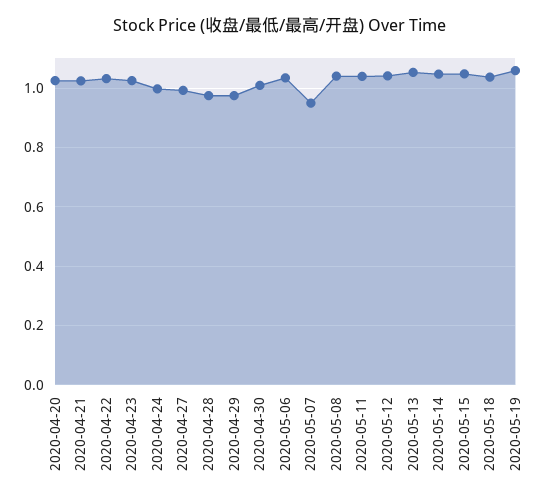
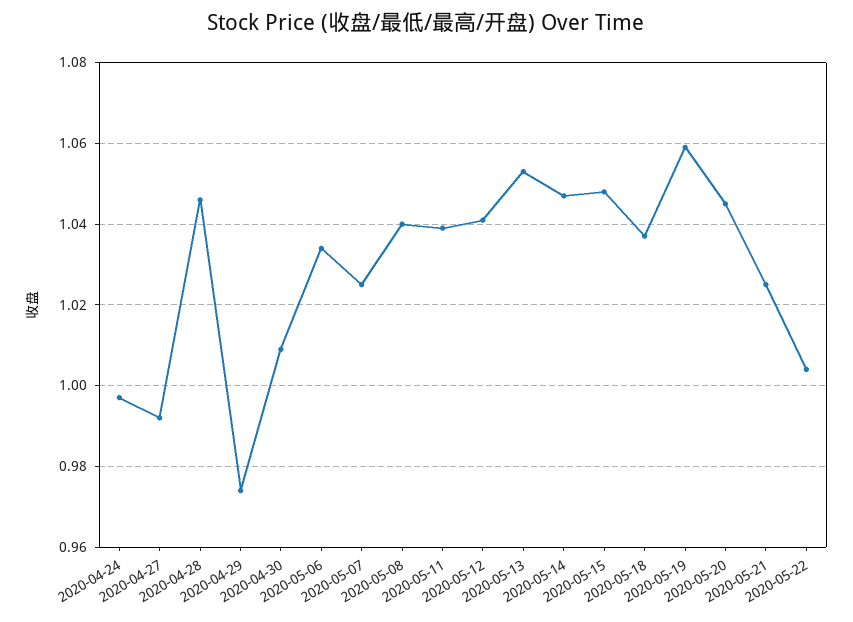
2020-04-20: 1.025 -> none
2020-04-21: 1.025 -> none
2020-04-22: 1.025 -> none
2020-04-23: 1.025 -> none
2020-04-28: 0.975 -> 1.045
2020-05-07: 0.95 -> 1.025
2020-05-20: none -> 1.045
2020-05-21: none -> 1.025
2020-05-22: none -> 1.005

